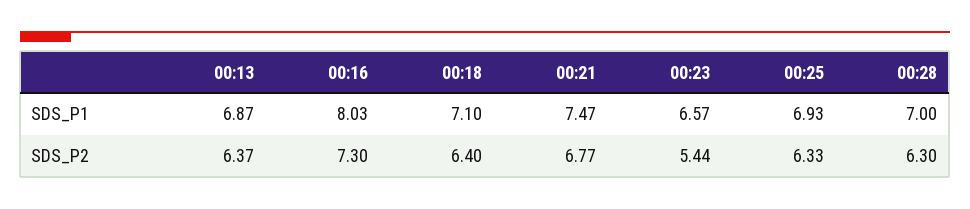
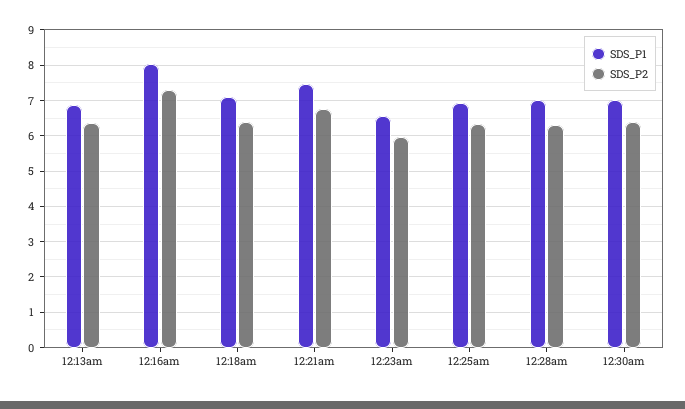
SDS_P2, 00:23: 5.44 -> 6
SDS_P1, 12:30am: none -> 7
SDS_P2, 12:30am: none -> 6.4

